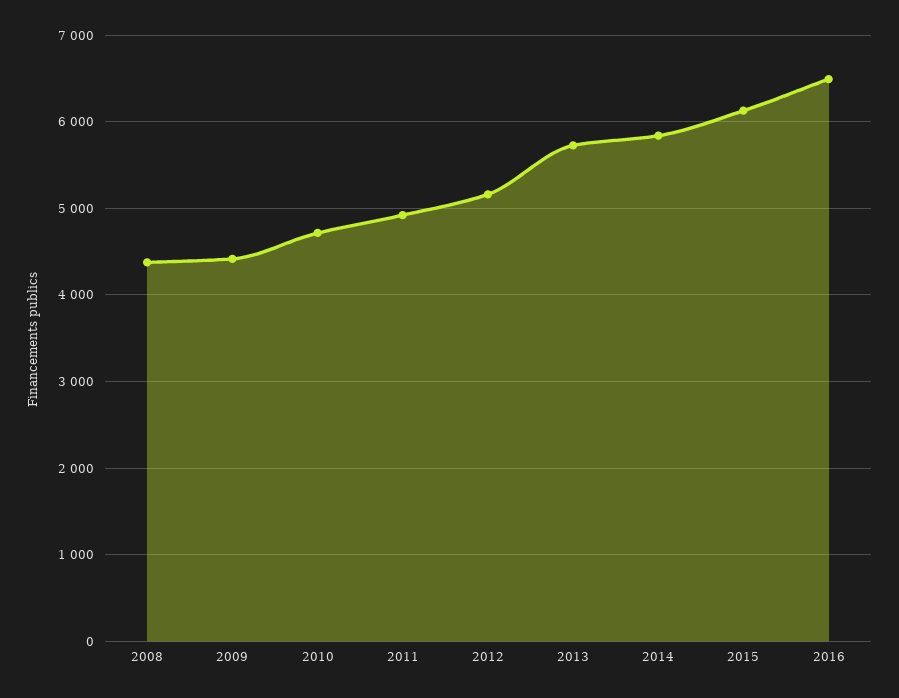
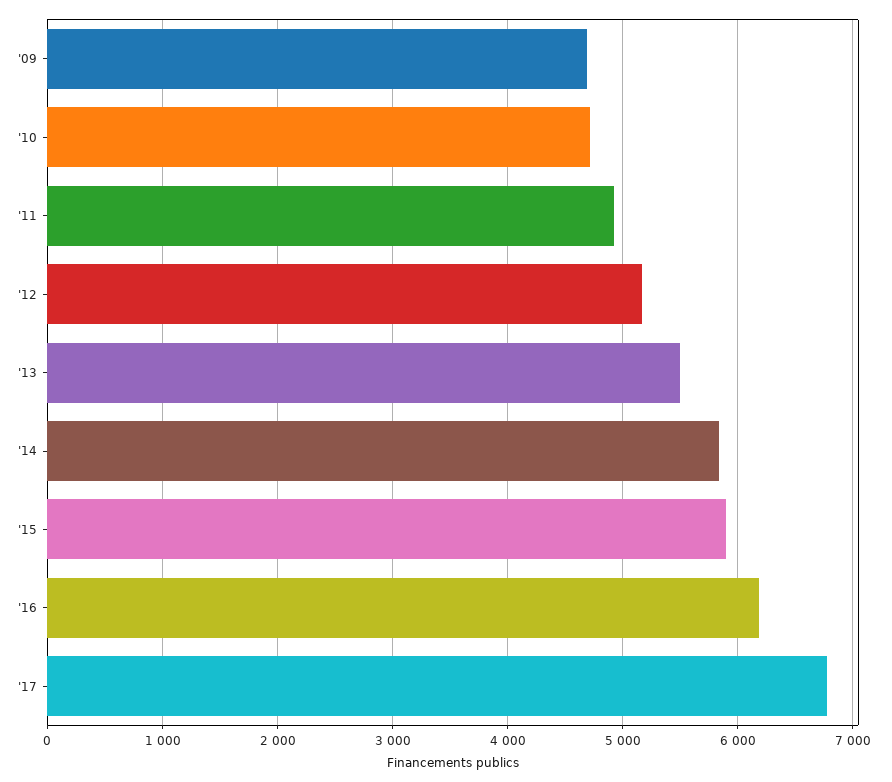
2008: 4400 -> none
2009: 4400 -> 4700
2013: 5700 -> 5500
2015: 6100 -> 5900
2016: 6500 -> 6200
'17: none -> 6800

